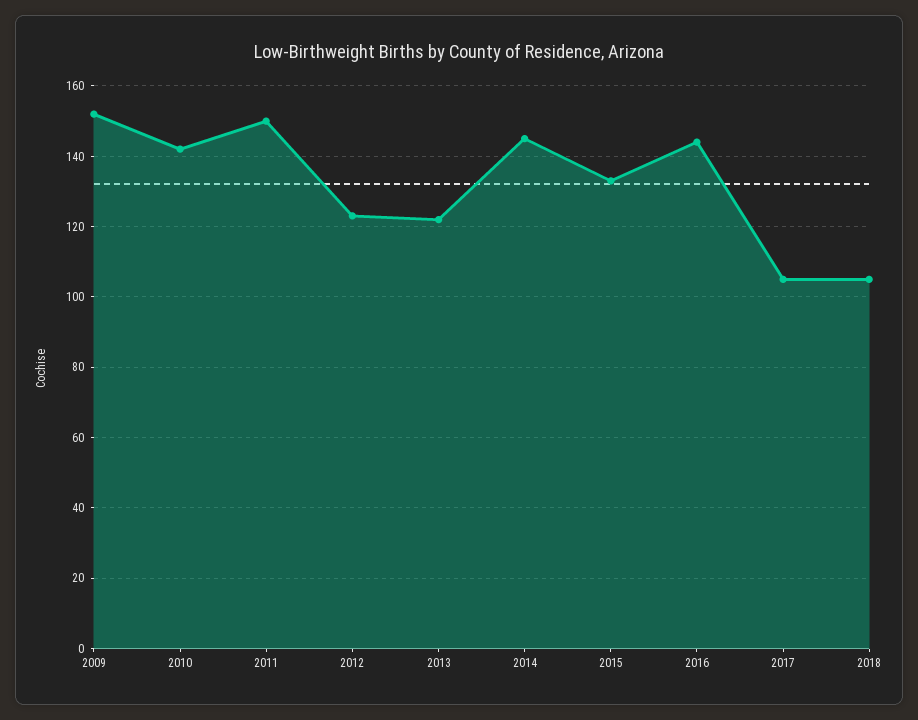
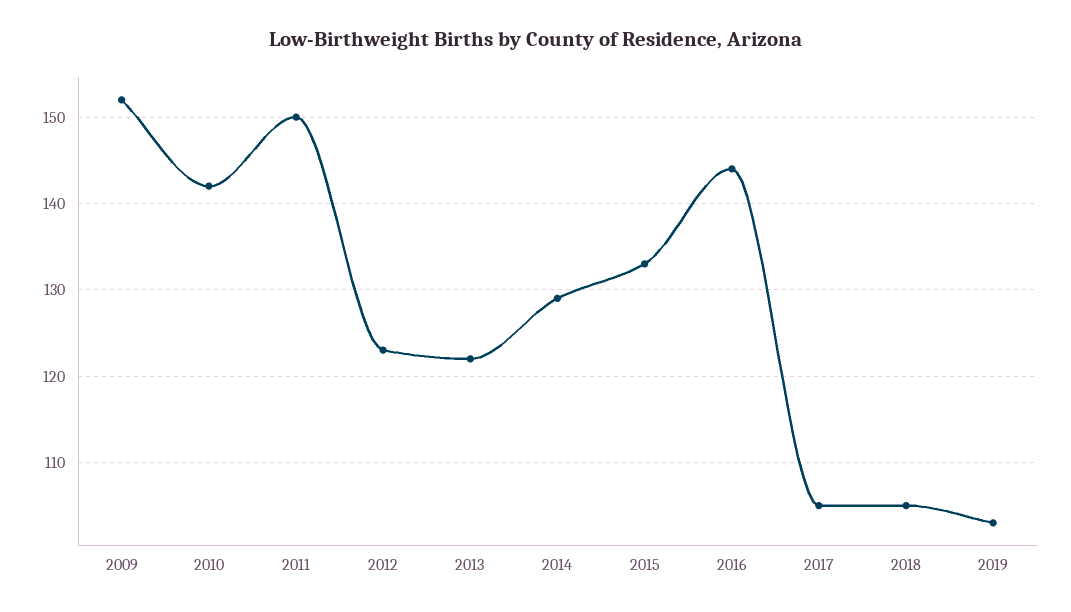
2014: 145 -> 129
2019: none -> 103

